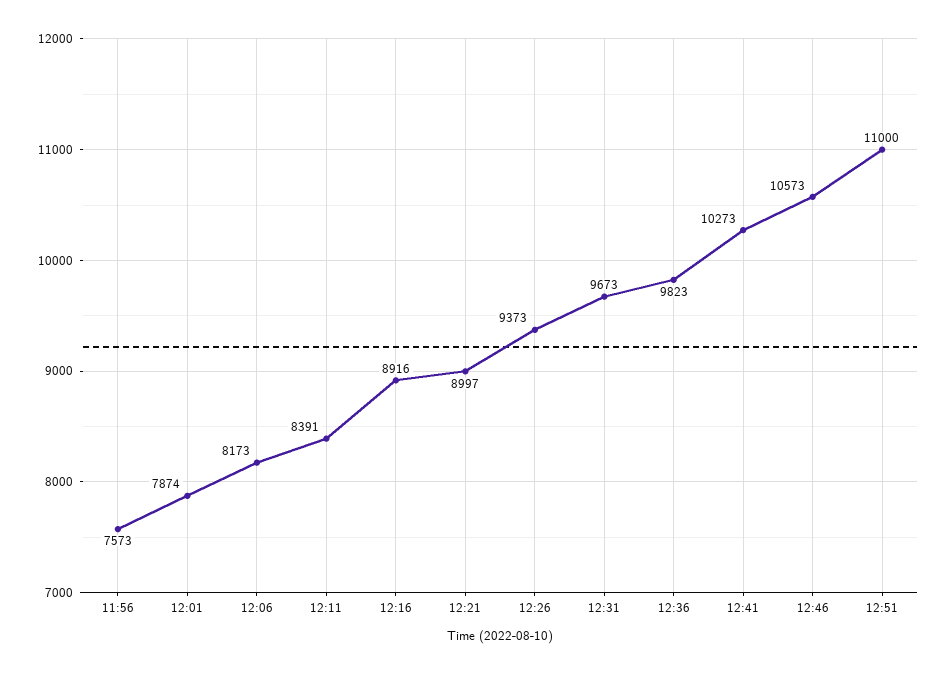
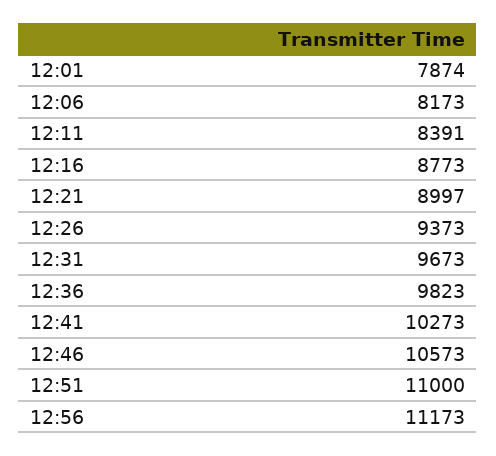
11:56: 7573 -> none
12:16: 8916 -> 8773
12:56: none -> 11173

